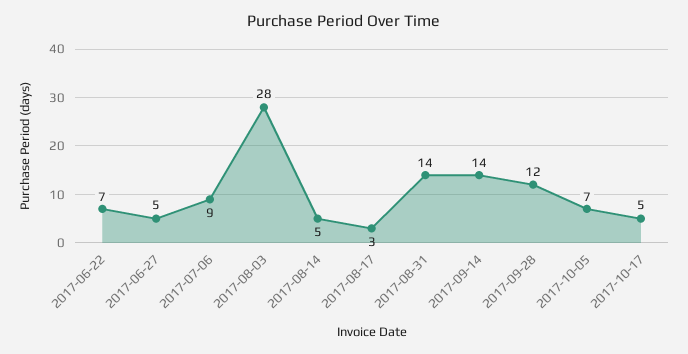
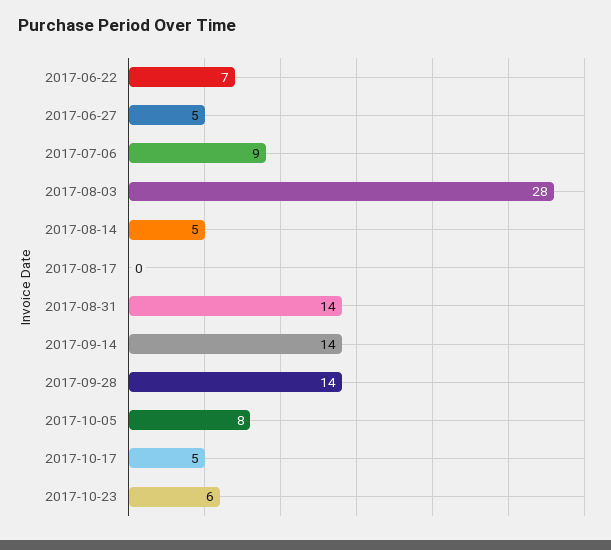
2017-08-17: 3 -> 0
2017-09-28: 12 -> 14
2017-10-05: 7 -> 8
2017-10-23: none -> 6

